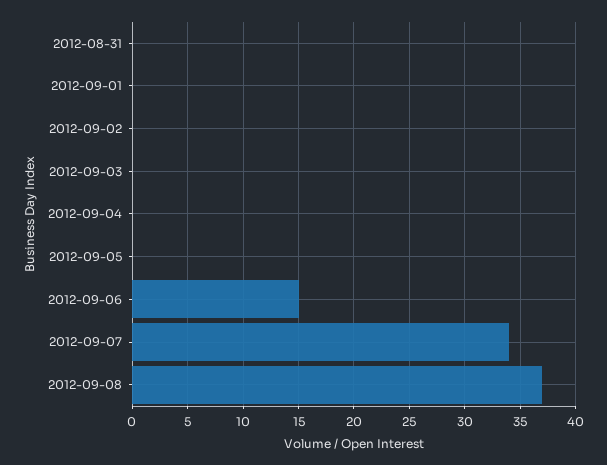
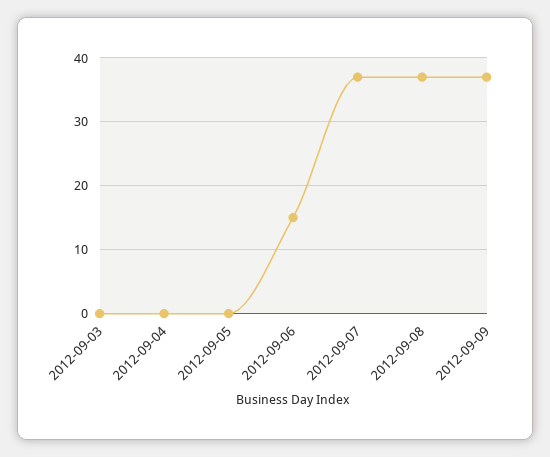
2012-08-31: 0 -> none
2012-09-01: 0 -> none
2012-09-02: 0 -> none
2012-09-07: 34 -> 37
2012-09-09: none -> 37

